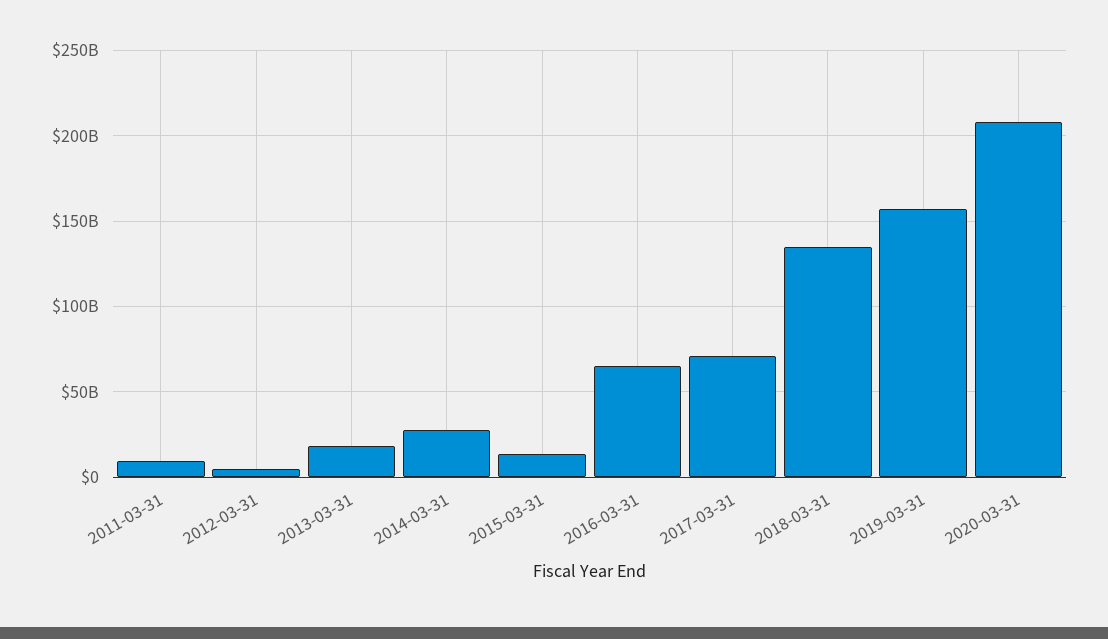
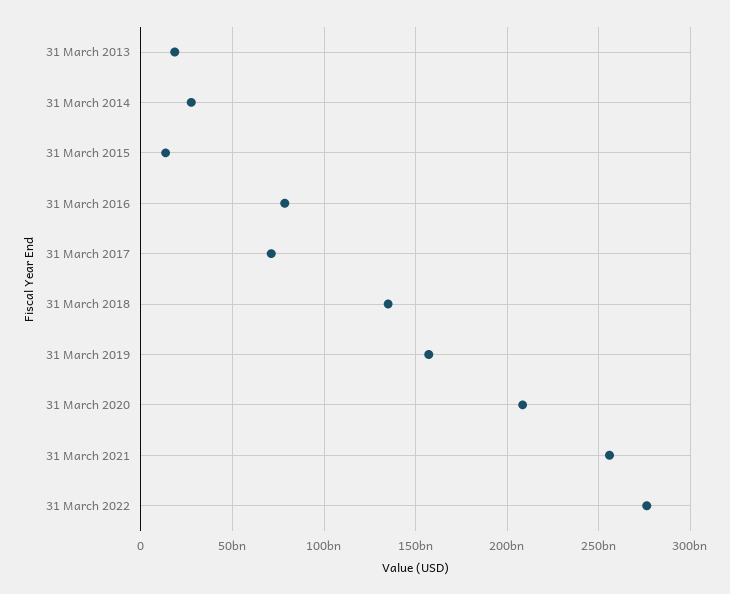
2011-03-31: 10000000000 -> none
2012-03-31: 5000000000 -> none
2016-03-31: 65000000000 -> 80000000000
31 March 2021: none -> 255000000000
31 March 2022: none -> 275000000000

